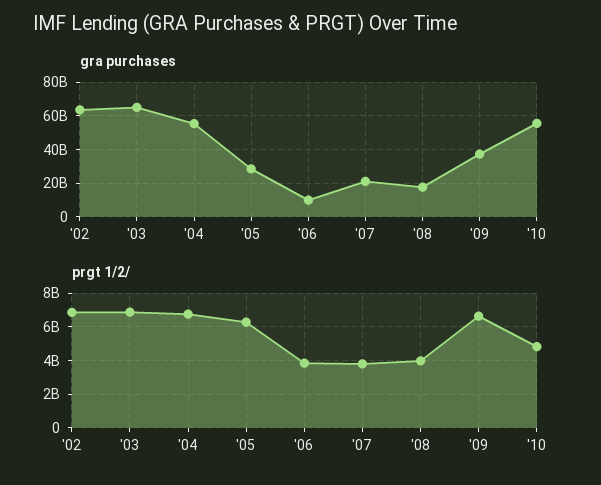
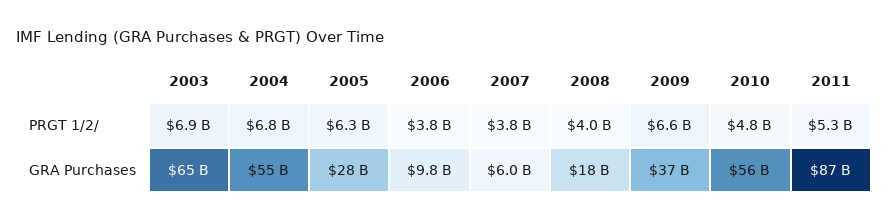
gra purchases, '02: 65000000000 -> none
gra purchases, '07: 20000000000 -> 6000000000
prgt 1/2/, '02: 7000000000 -> none
prgt 1/2/, 2011: none -> 5300000000
gra purchases, 2011: none -> 87000000000

